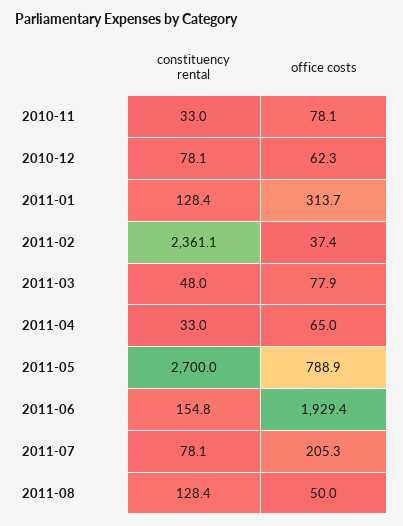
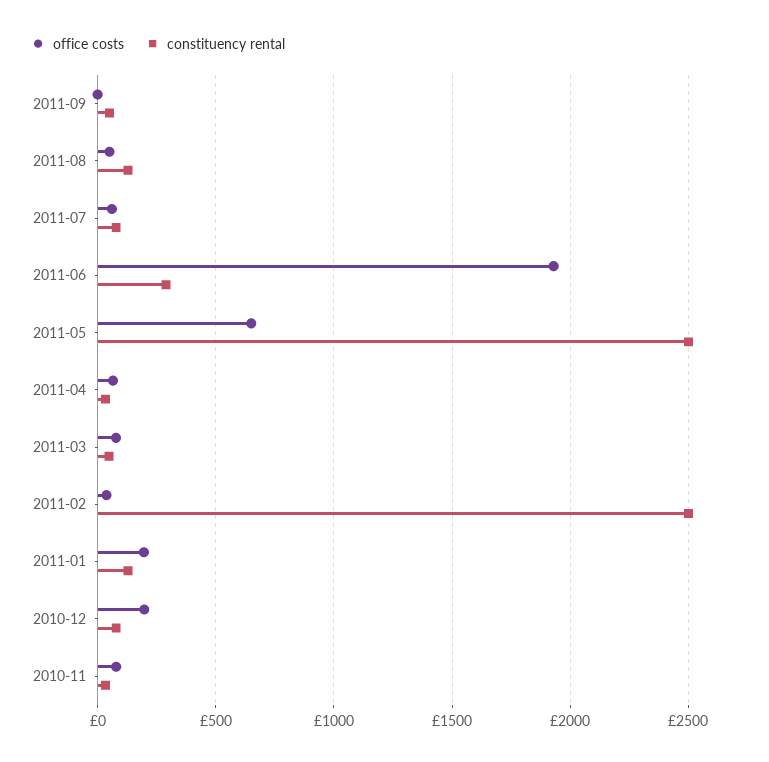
office costs, 2010-12: 62.3 -> 200
office costs, 2011-01: 313.7 -> 200
constituency rental, 2011-02: 2361.1 -> 2500
constituency rental, 2011-05: 2700 -> 2500
office costs, 2011-05: 788.9 -> 650
constituency rental, 2011-06: 154.8 -> 300
office costs, 2011-07: 205.3 -> 50
office costs, 2011-09: none -> 0
constituency rental, 2011-09: none -> 50

